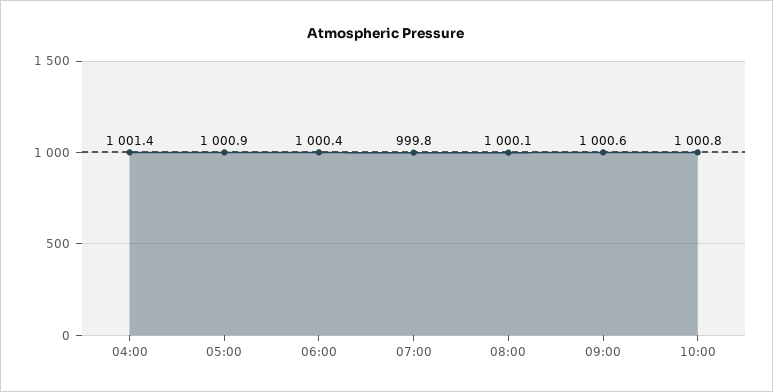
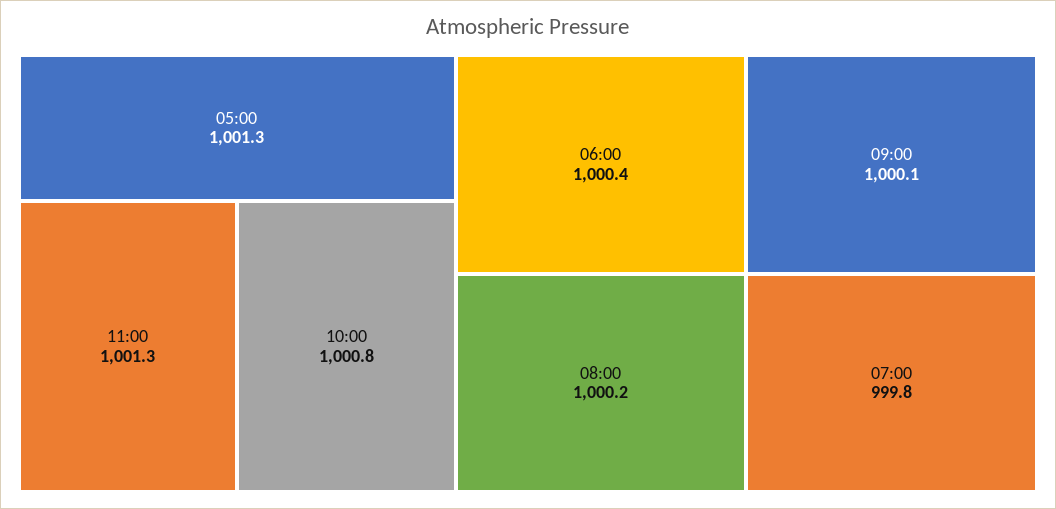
04:00: 1001.4 -> none
05:00: 1000.9 -> 1001.3
08:00: 1000.1 -> 1000.2
09:00: 1000.6 -> 1000.1
11:00: none -> 1001.3

